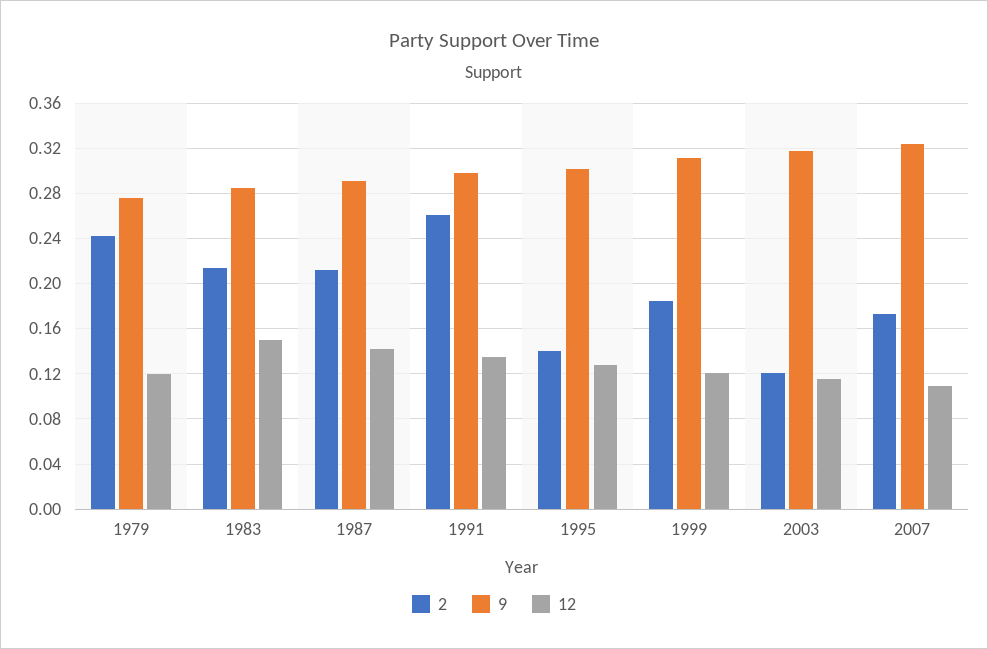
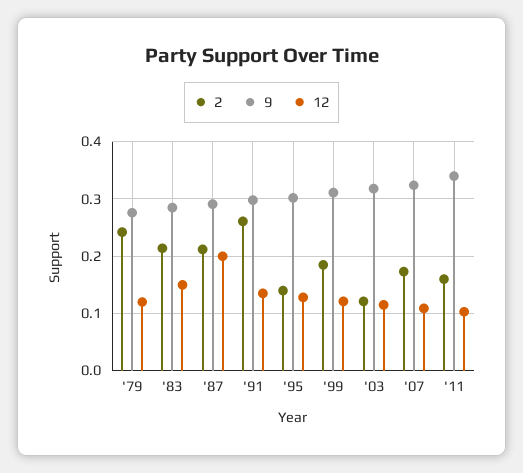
12, 1987: 0.14 -> 0.2
2, '11: none -> 0.16
9, '11: none -> 0.34
12, '11: none -> 0.1

